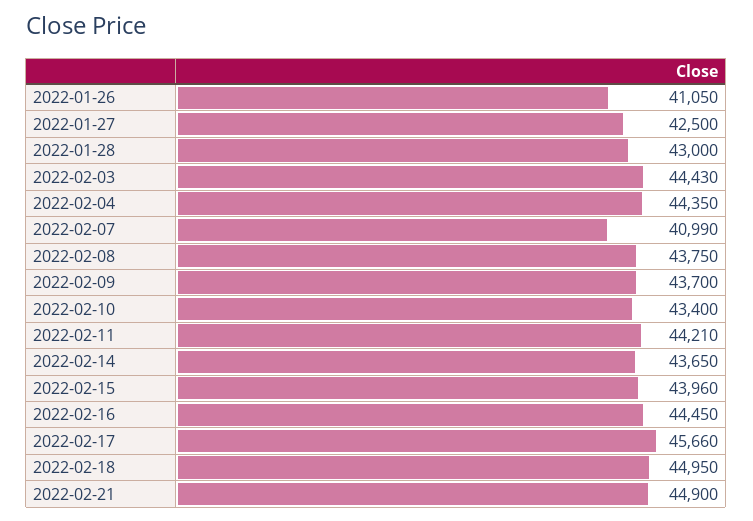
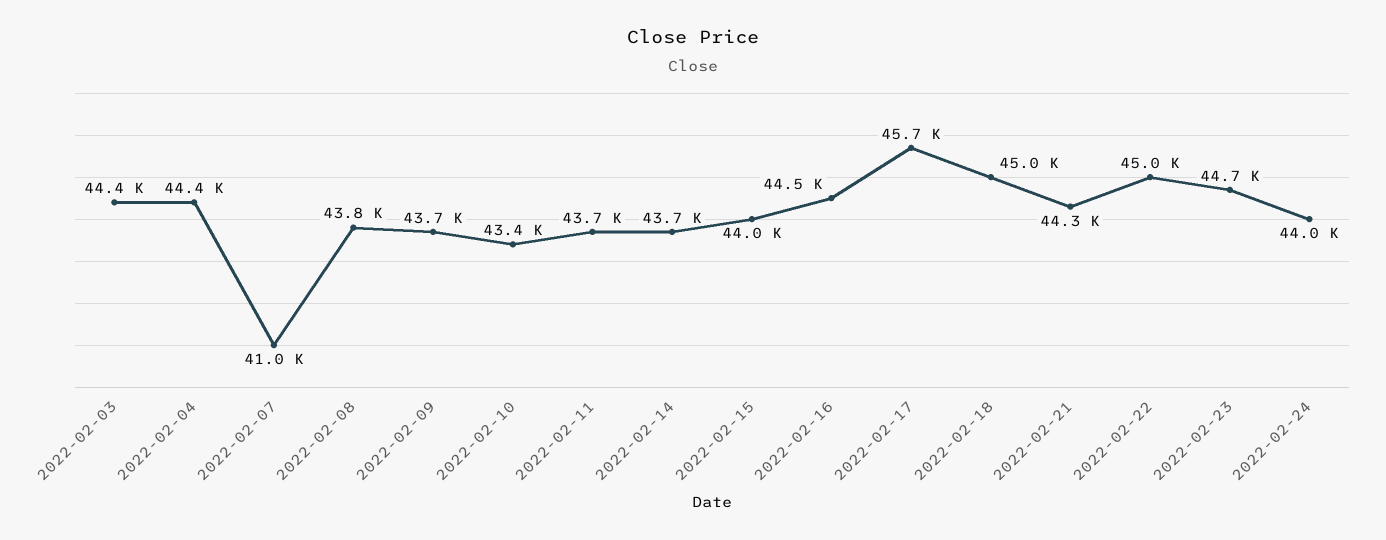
2022-01-26: 41050 -> none
2022-01-27: 42500 -> none
2022-01-28: 43000 -> none
2022-02-11: 44210 -> 43700
2022-02-21: 44900 -> 44300
2022-02-22: none -> 45000
2022-02-23: none -> 44700
2022-02-24: none -> 44000

